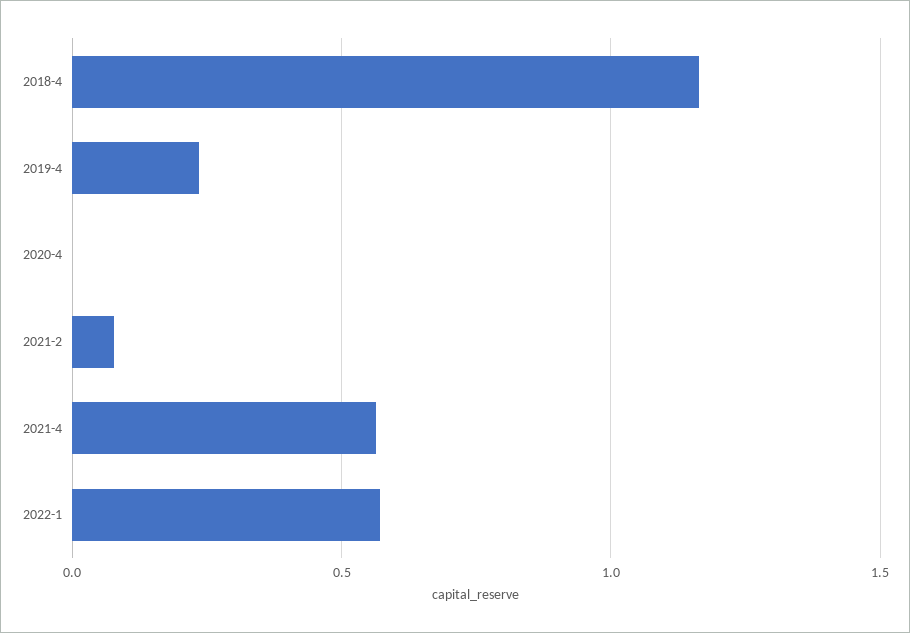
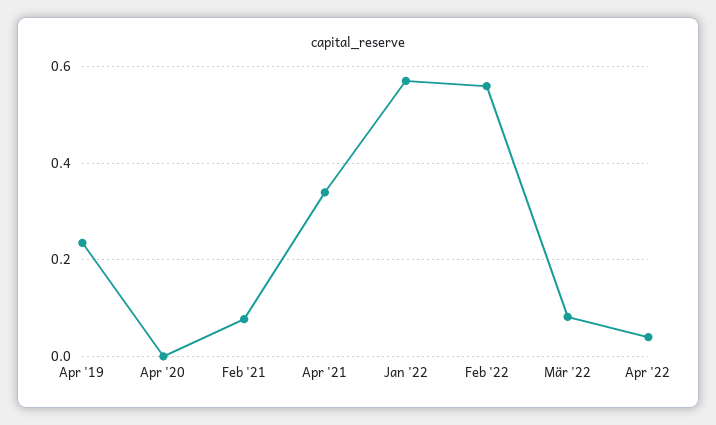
2018-4: 1.15 -> none
2021-4: 0.55 -> 0.34
Feb '22: none -> 0.56
Mär '22: none -> 0.08
Apr '22: none -> 0.04

